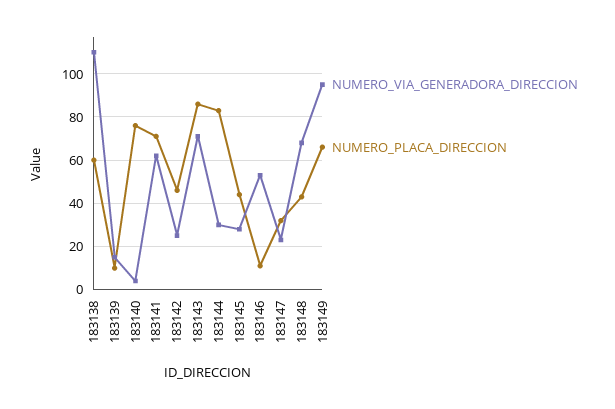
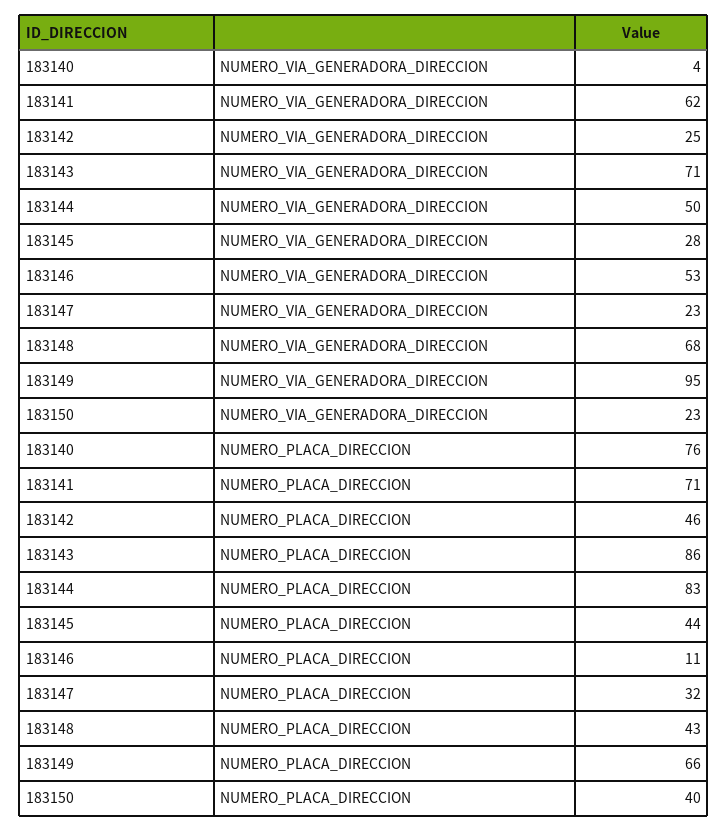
NUMERO_VIA_GENERADORA_DIRECCION, 183138: 110 -> none
NUMERO_PLACA_DIRECCION, 183138: 60 -> none
NUMERO_VIA_GENERADORA_DIRECCION, 183139: 15 -> none
NUMERO_PLACA_DIRECCION, 183139: 10 -> none
NUMERO_VIA_GENERADORA_DIRECCION, 183144: 30 -> 50
NUMERO_VIA_GENERADORA_DIRECCION, 183150: none -> 23
NUMERO_PLACA_DIRECCION, 183150: none -> 40

